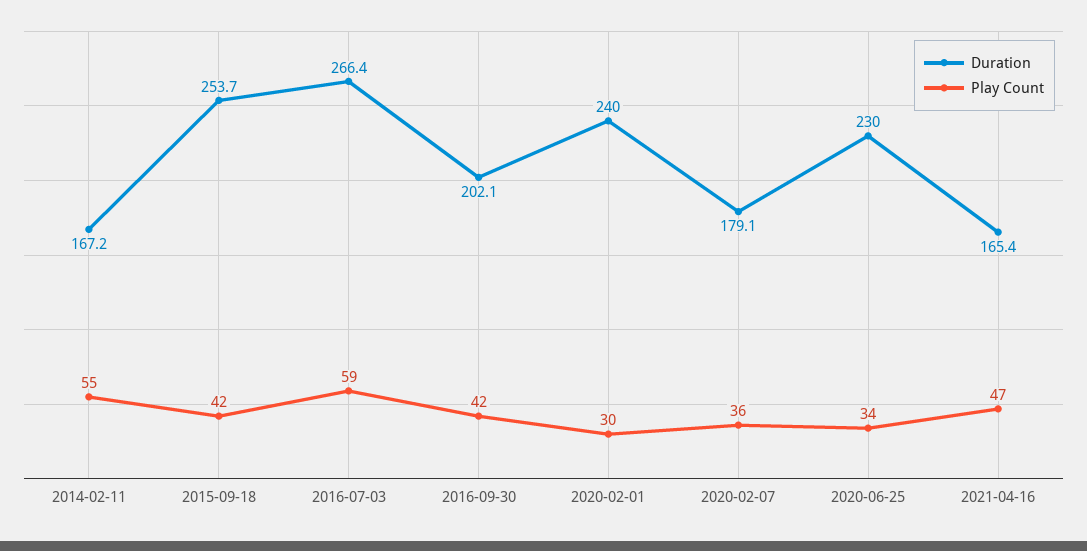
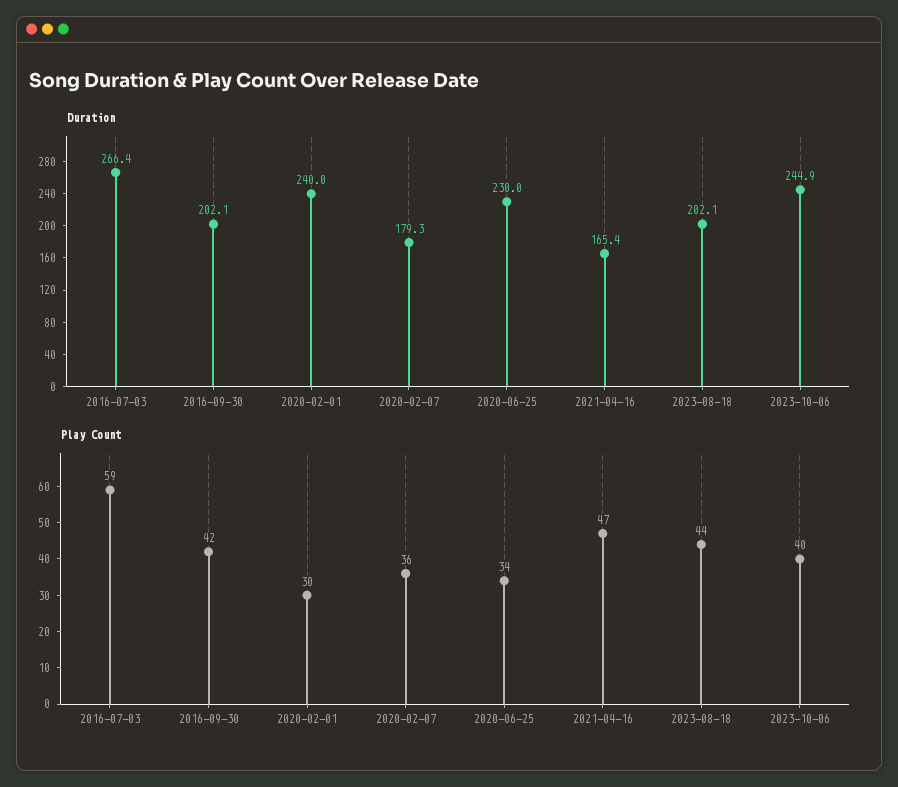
Duration, 2014-02-11: 167.2 -> none
Play Count, 2014-02-11: 55 -> none
Duration, 2015-09-18: 253.7 -> none
Play Count, 2015-09-18: 42 -> none
Duration, 2020-02-07: 179.1 -> 179.3
Duration, 2023-08-18: none -> 202.1
Duration, 2023-10-06: none -> 244.9
Play Count, 2023-08-18: none -> 44
Play Count, 2023-10-06: none -> 40

